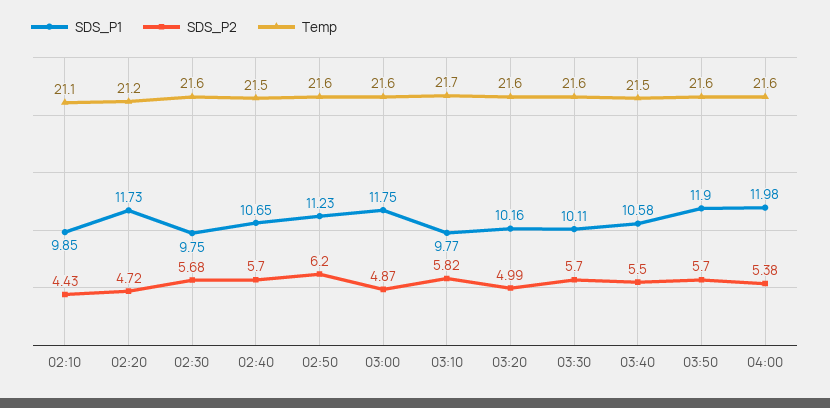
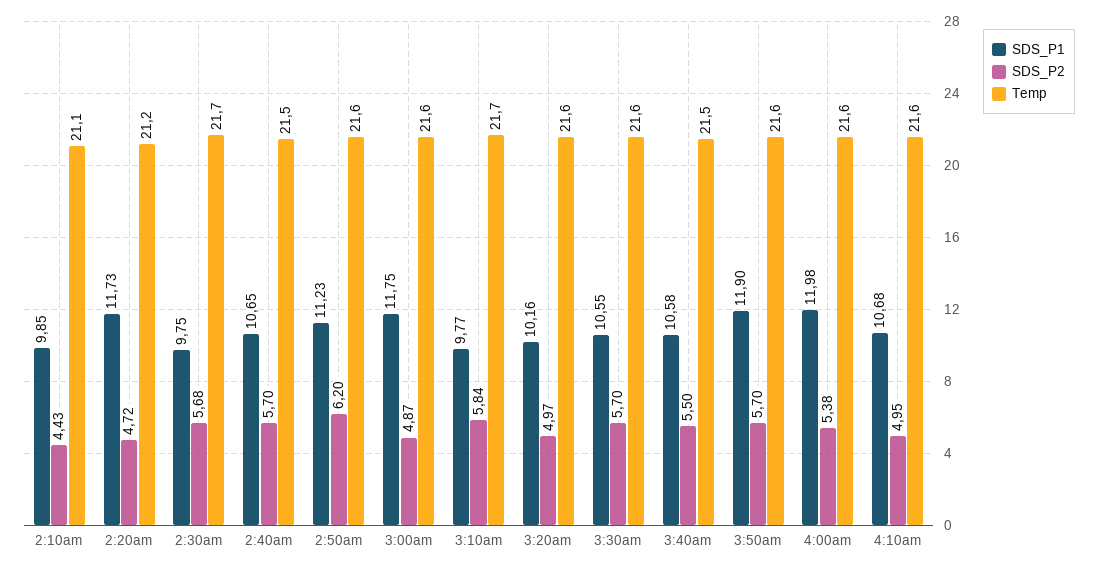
Temp, 02:30: 21.6 -> 21.7
SDS_P2, 03:10: 5.82 -> 5.84
SDS_P2, 03:20: 4.99 -> 4.97
SDS_P1, 03:30: 10.11 -> 10.55
SDS_P1, 4:10am: none -> 10.68
SDS_P2, 4:10am: none -> 4.95
Temp, 4:10am: none -> 21.6

